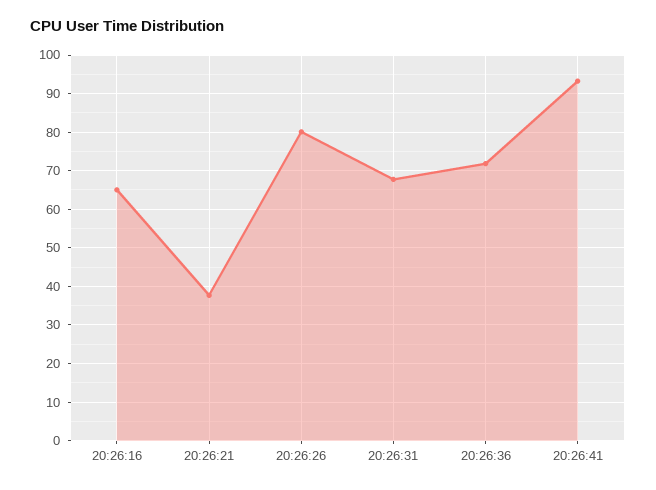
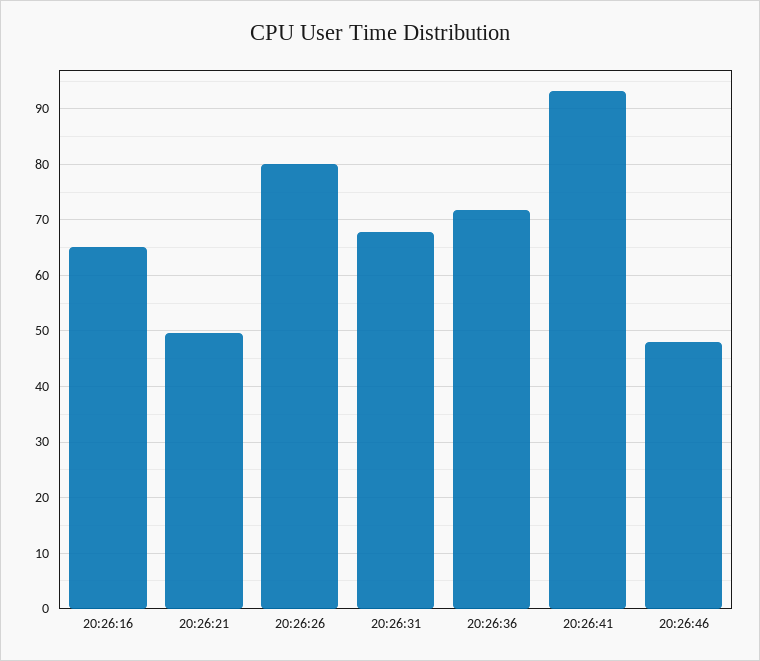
20:26:21: 38 -> 50
20:26:46: none -> 48

